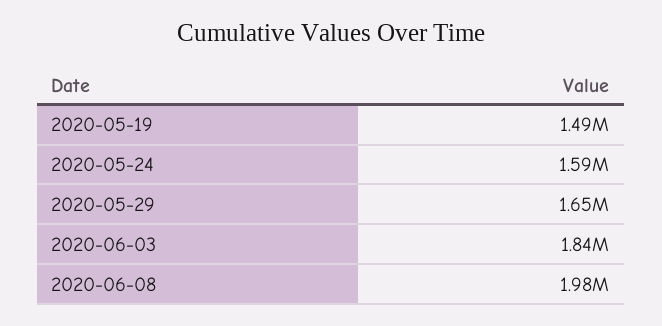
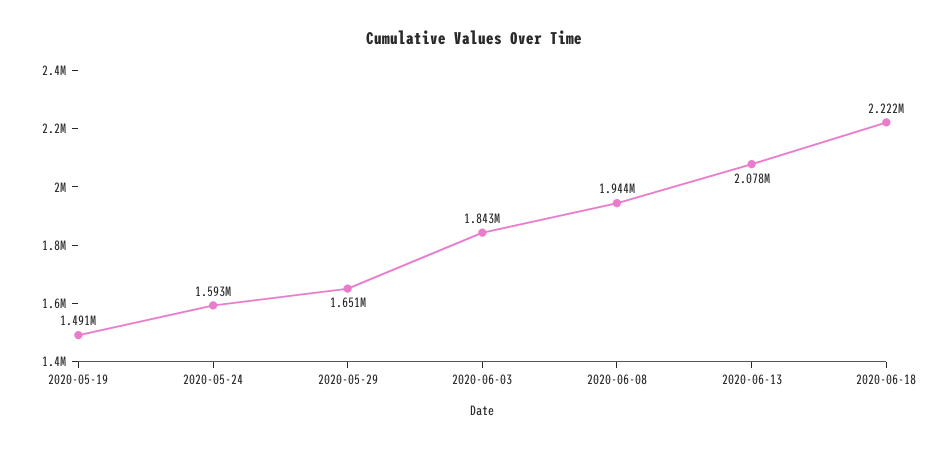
2020-06-08: 1980000 -> 1944000
2020-06-13: none -> 2078000
2020-06-18: none -> 2222000

